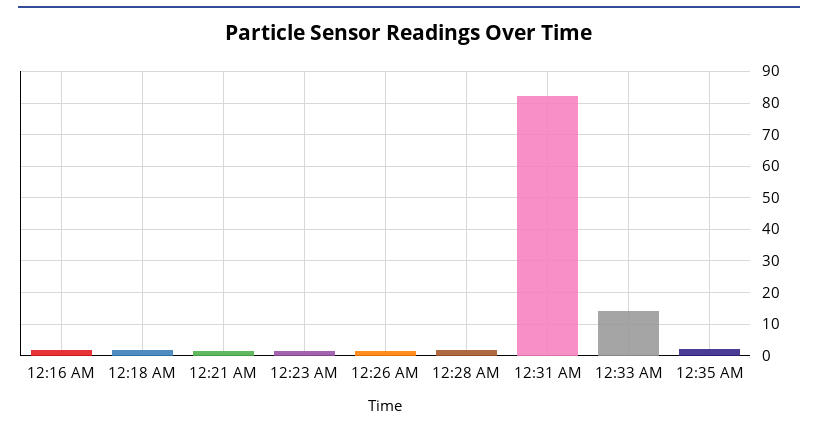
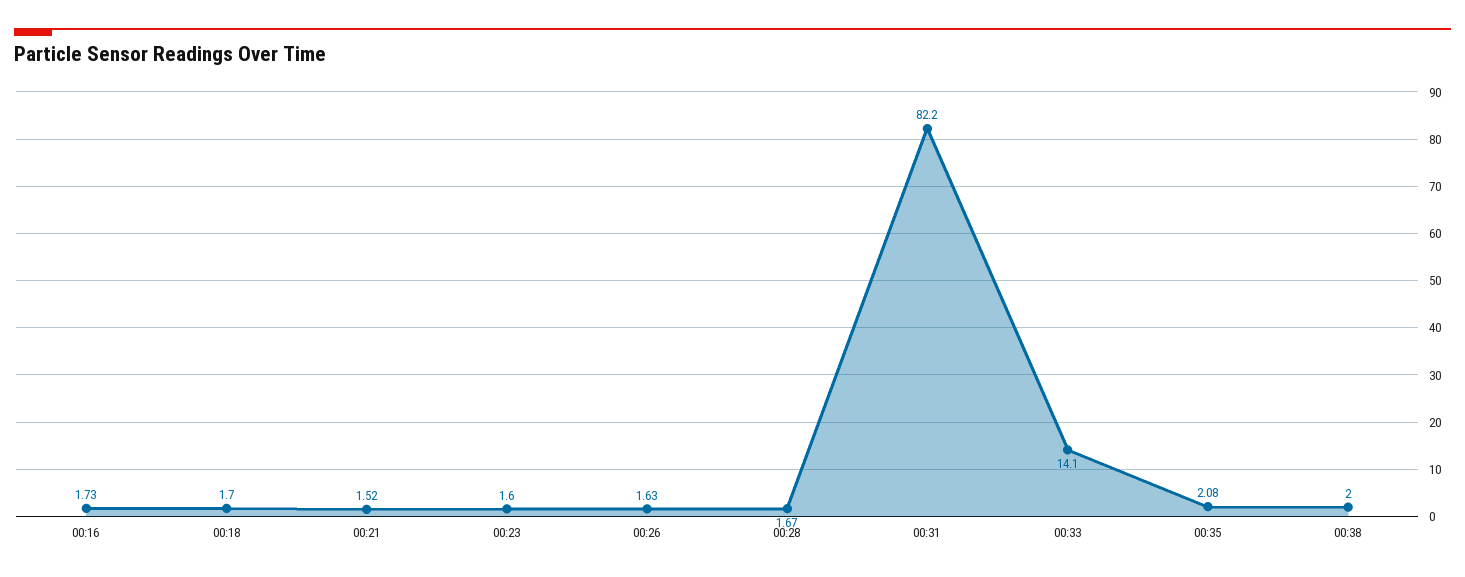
00:38: none -> 2

